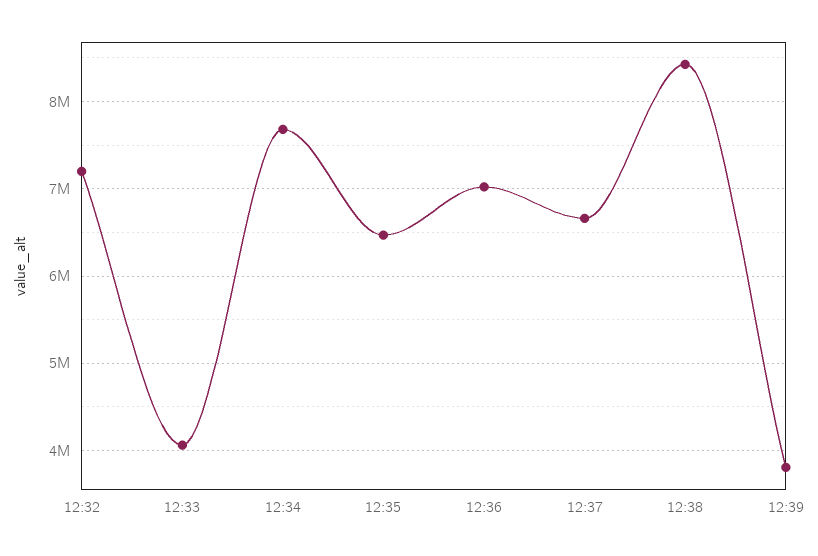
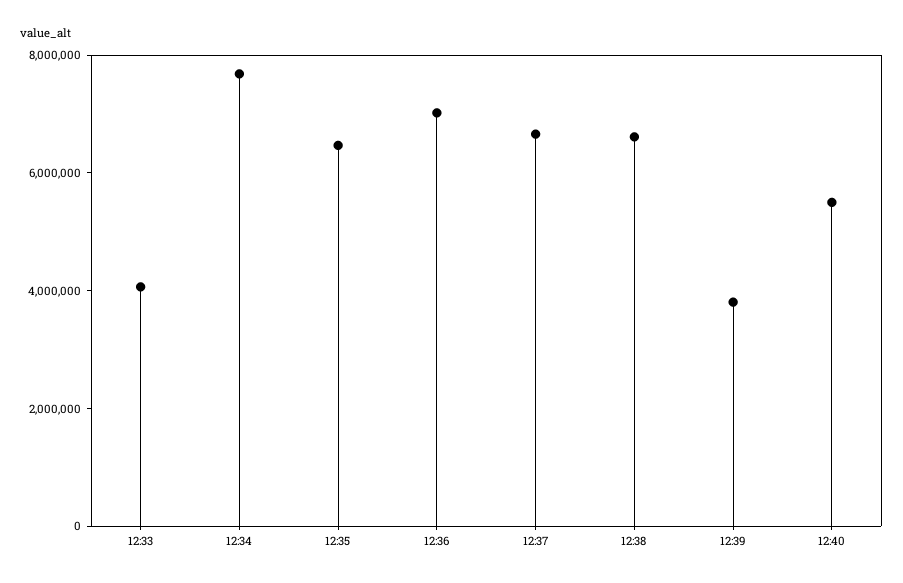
12:32: 7200000 -> none
12:38: 8400000 -> 6500000
12:40: none -> 5500000

